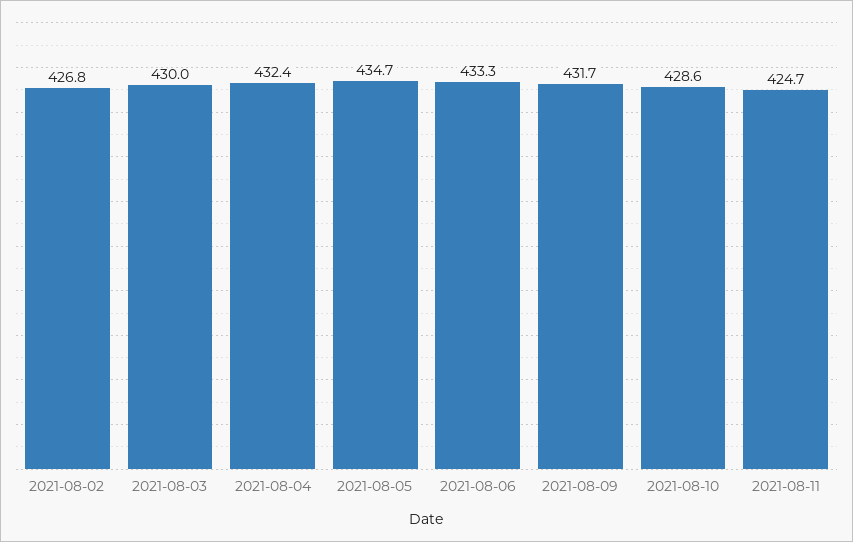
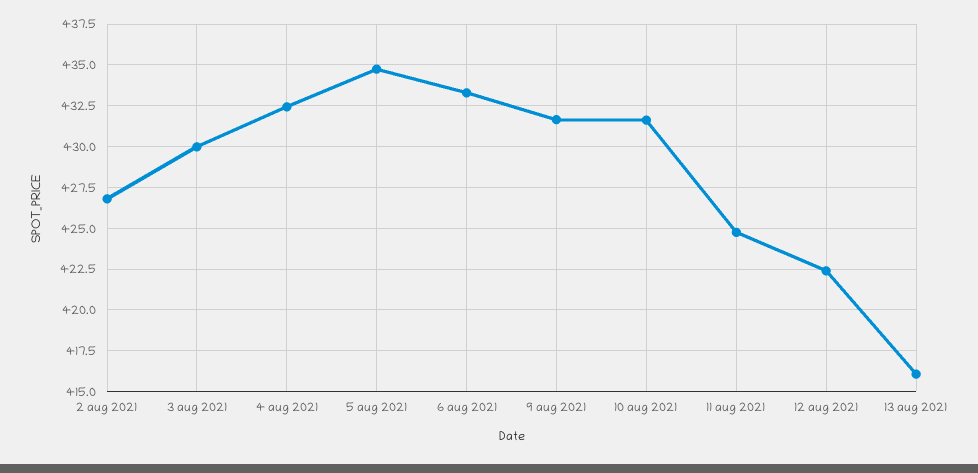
2021-08-10: 428.6 -> 431.5
12 aug 2021: none -> 422.5
13 aug 2021: none -> 416

